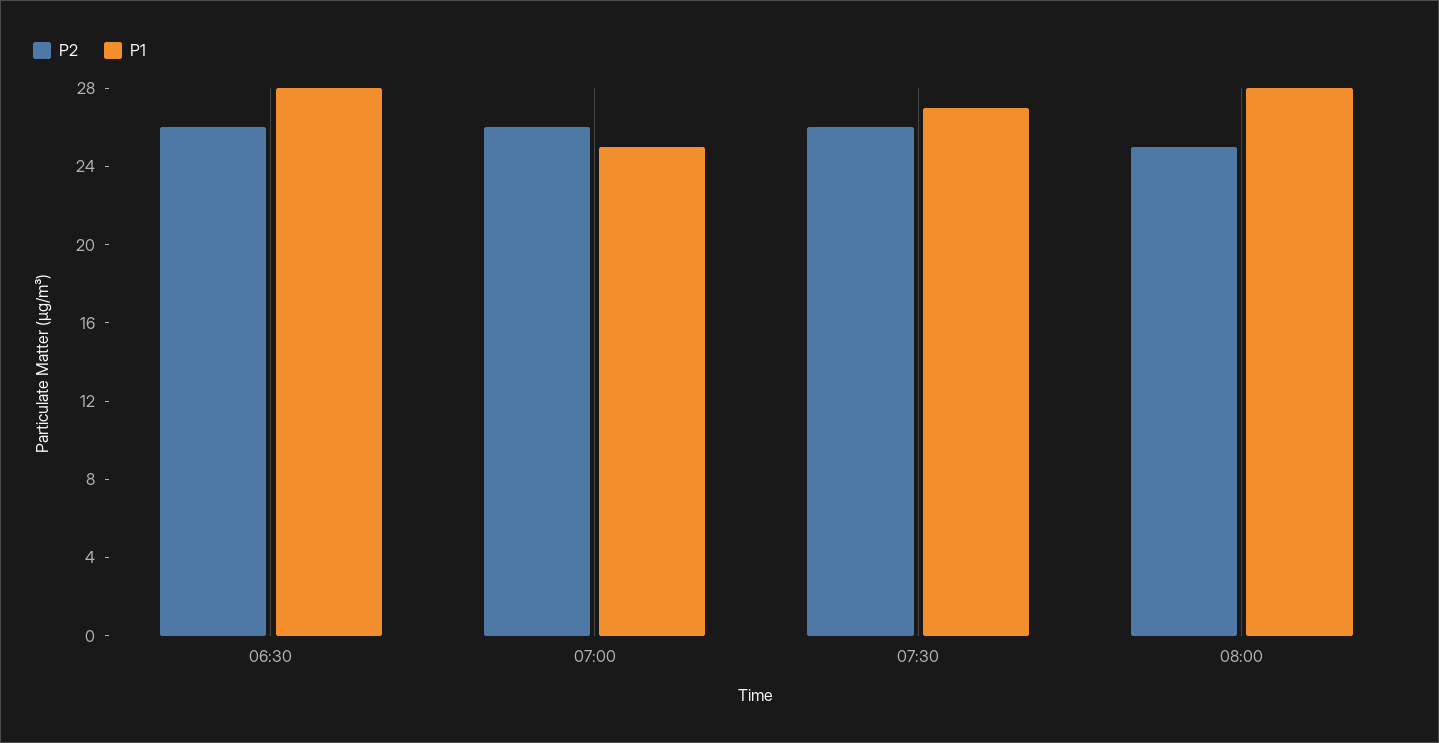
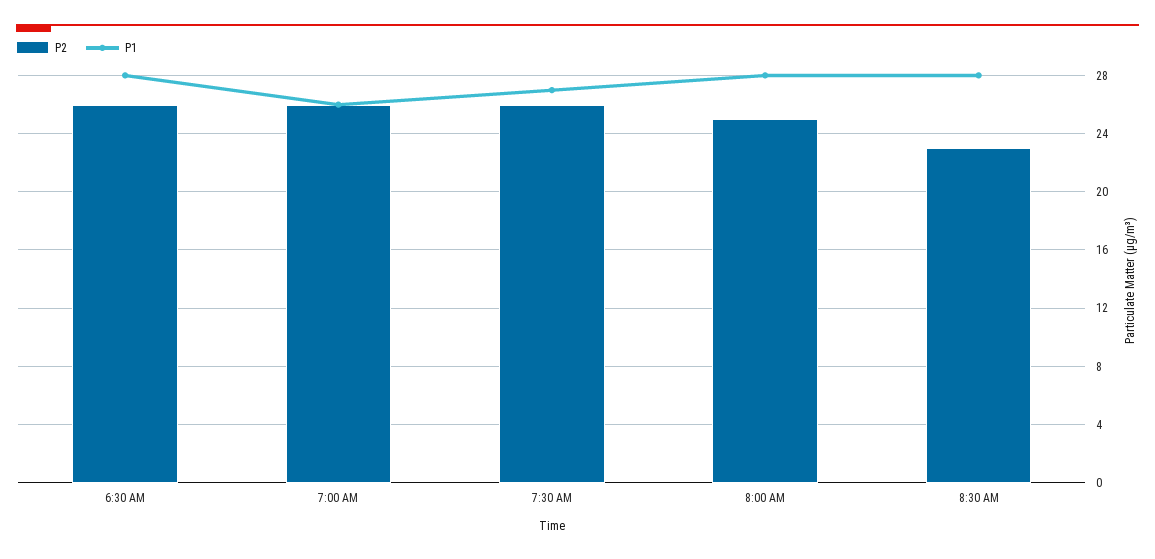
P1, 07:00: 25 -> 26
P2, 8:30 AM: none -> 23
P1, 8:30 AM: none -> 28

